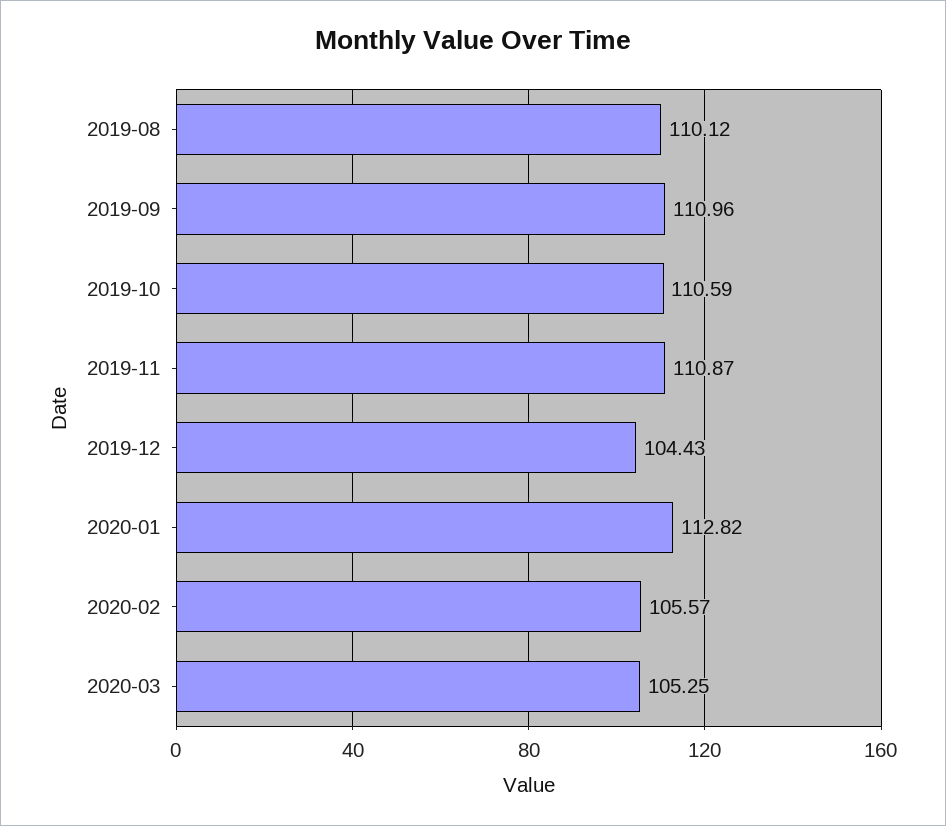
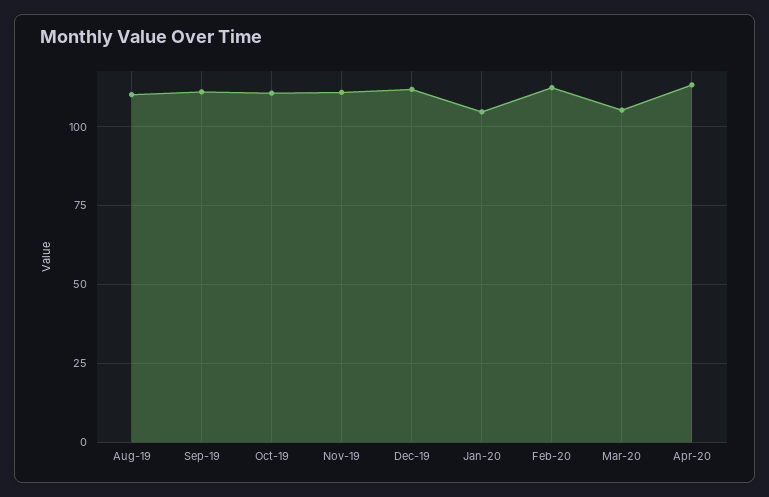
2019-12: 104.43 -> 112.5
2020-01: 112.82 -> 105
2020-02: 105.57 -> 112.5
Apr-20: none -> 112.5

